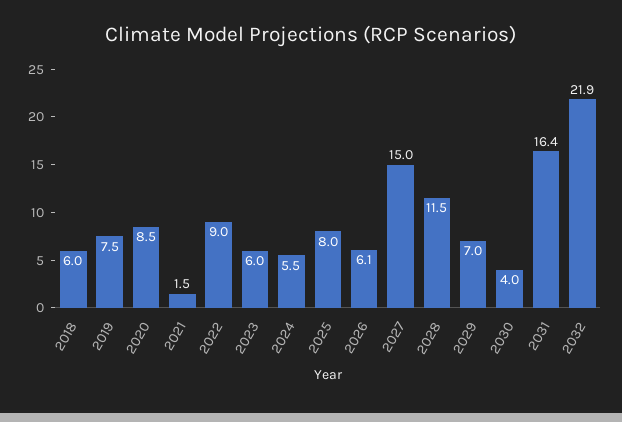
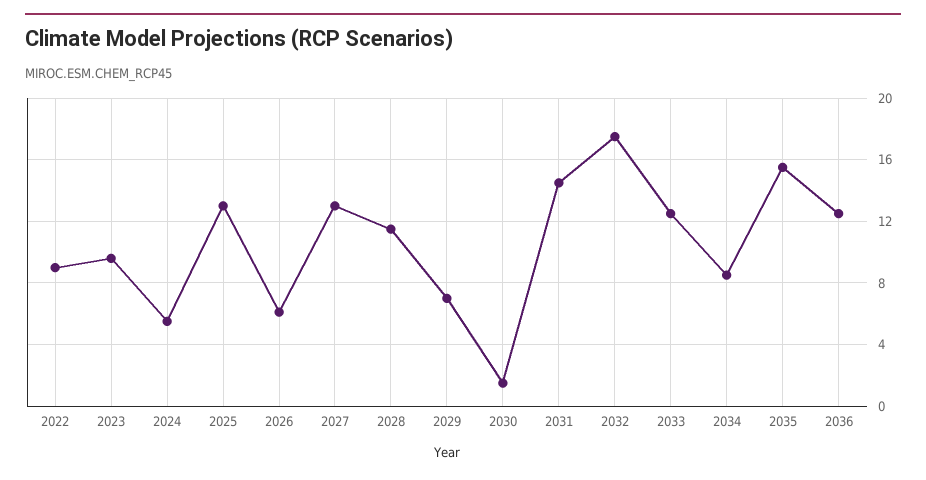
2018: 6 -> none
2019: 7.5 -> none
2020: 8.5 -> none
2021: 1.5 -> none
2023: 6 -> 9.5
2025: 8 -> 13
2027: 15 -> 13
2030: 4 -> 1.5
2031: 16.4 -> 14.5
2032: 21.9 -> 17.5
2033: none -> 12.5
2034: none -> 8.5
2035: none -> 15.5
2036: none -> 12.5

